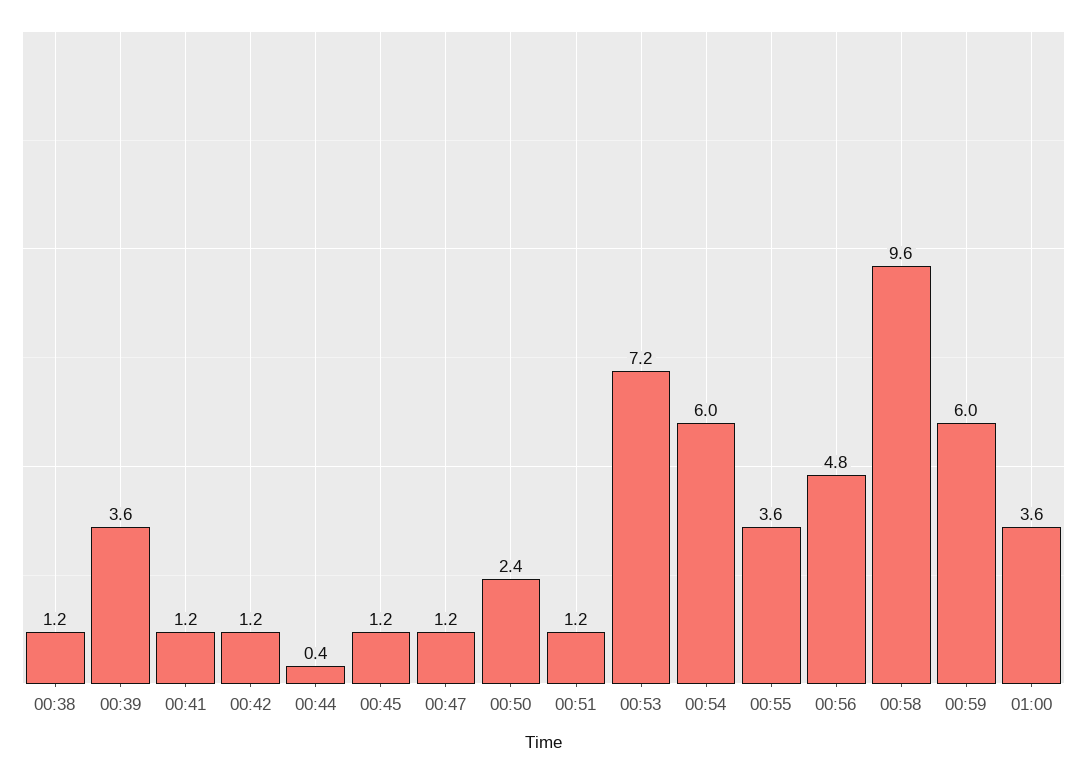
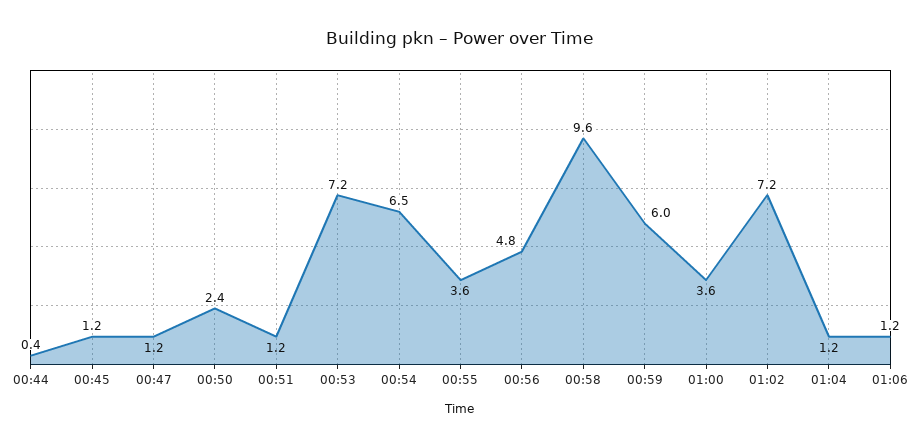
00:38: 1.2 -> none
00:39: 3.6 -> none
00:41: 1.2 -> none
00:42: 1.2 -> none
00:54: 6 -> 6.5
01:02: none -> 7.2
01:04: none -> 1.2
01:06: none -> 1.2

